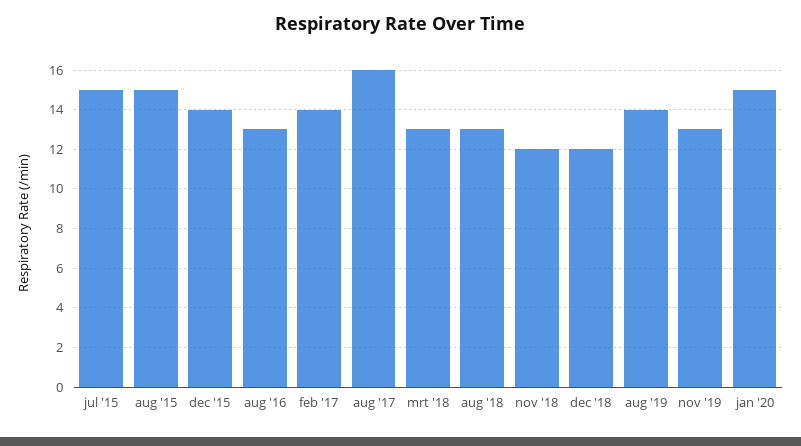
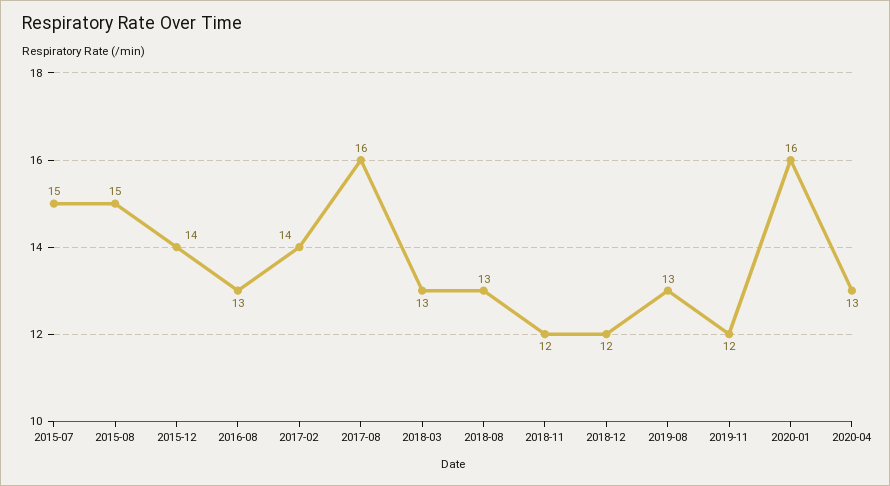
aug '19: 14 -> 13
nov '19: 13 -> 12
jan '20: 15 -> 16
2020-04: none -> 13

